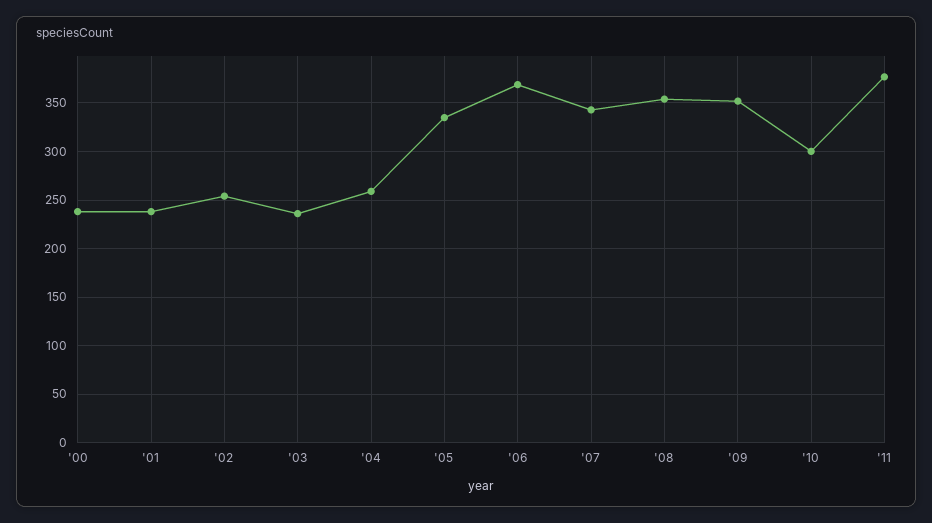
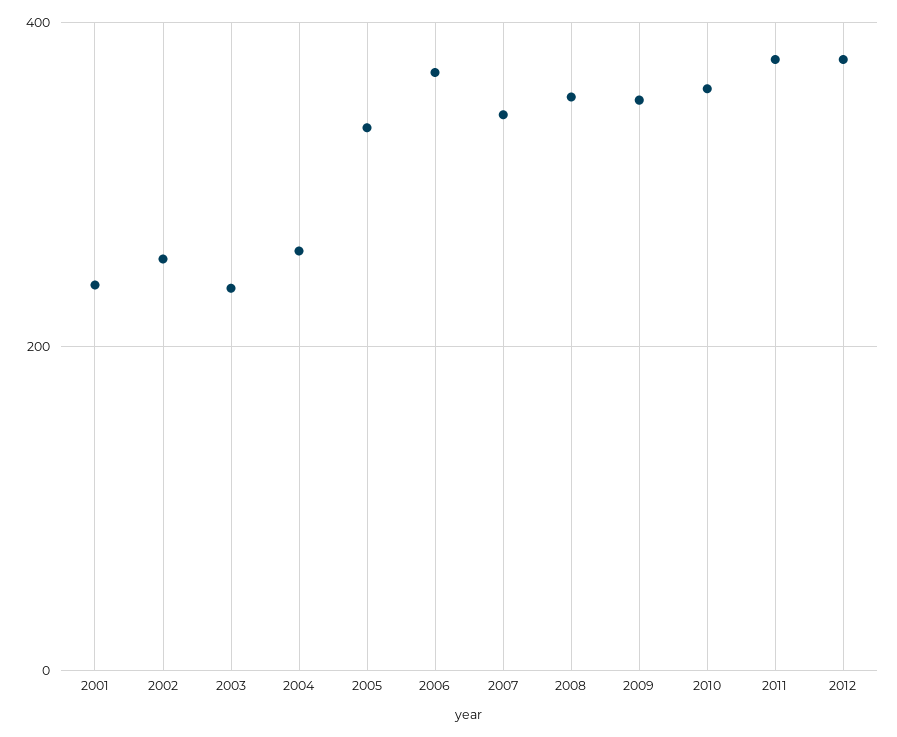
'00: 240 -> none
'10: 300 -> 360
2012: none -> 380

